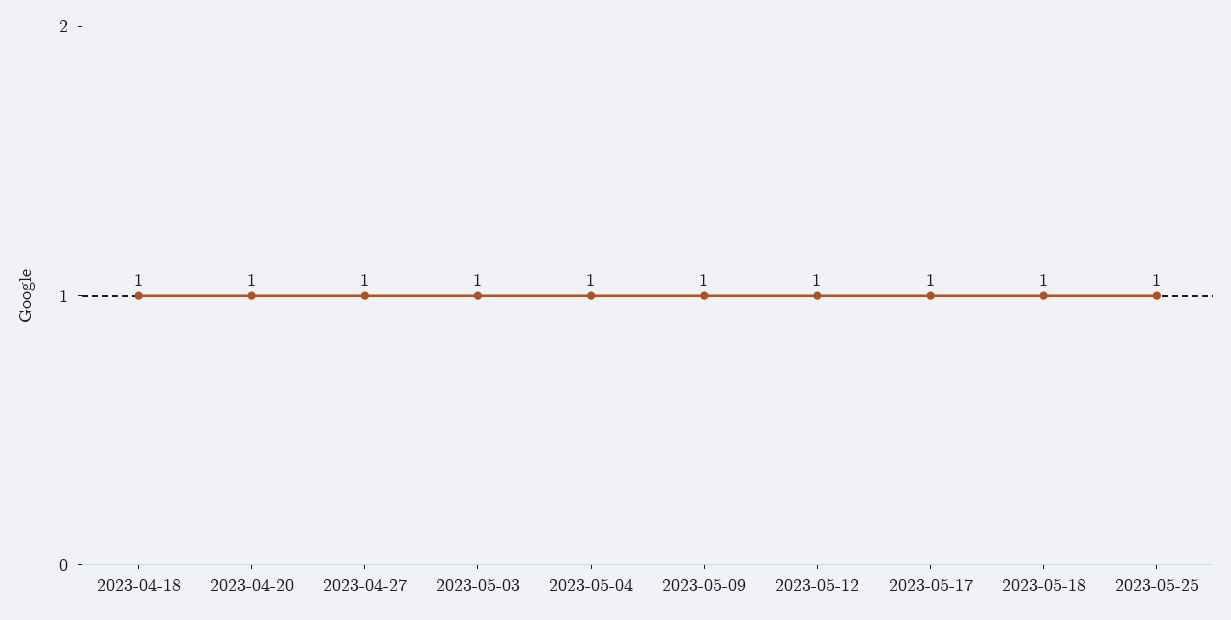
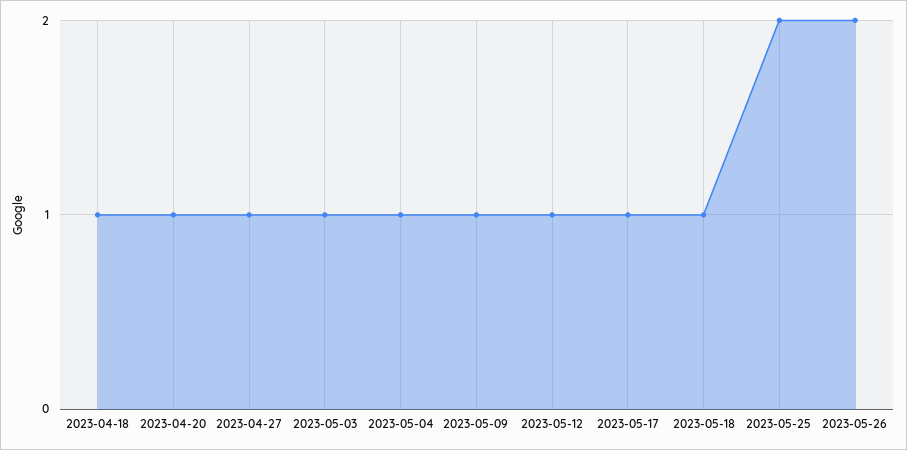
2023-05-25: 1 -> 2
2023-05-26: none -> 2

